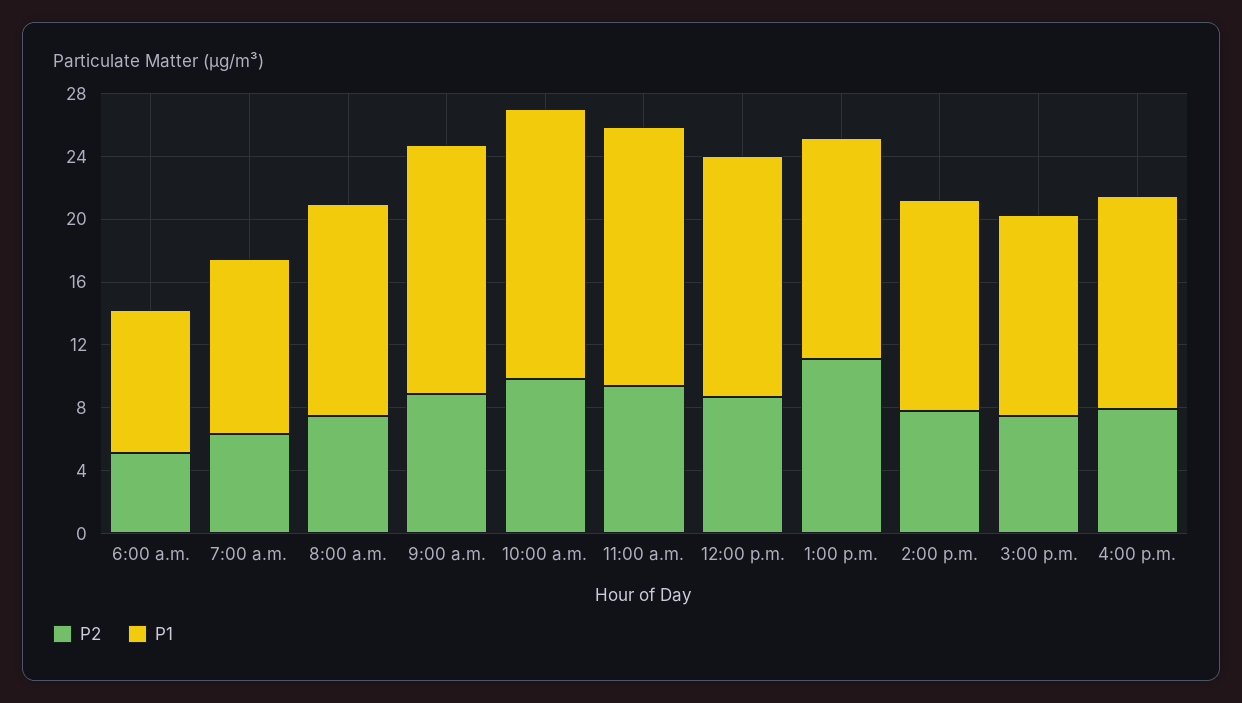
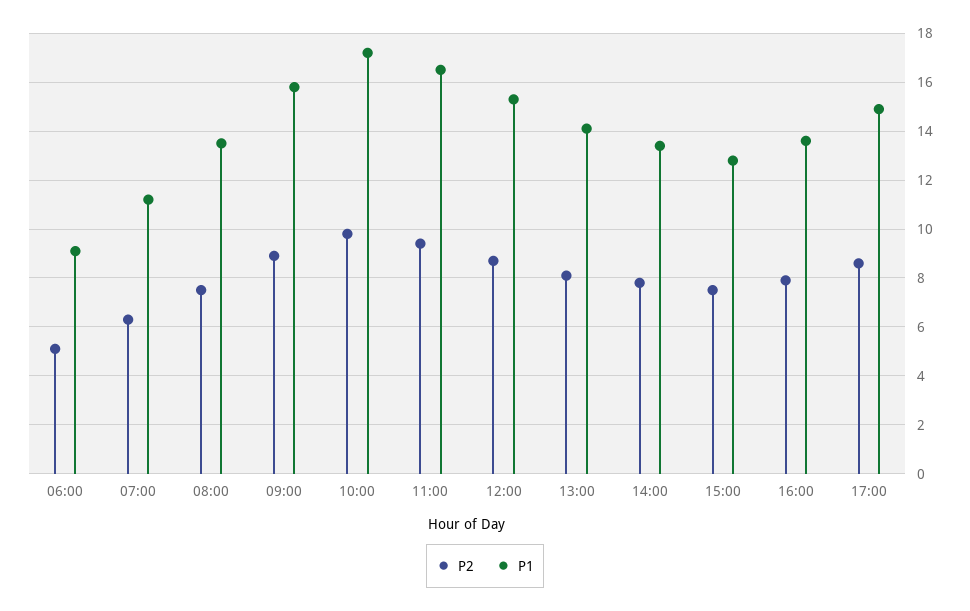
P2, 1:00 p.m.: 11 -> 8
P2, 17:00: none -> 8.5
P1, 17:00: none -> 15

